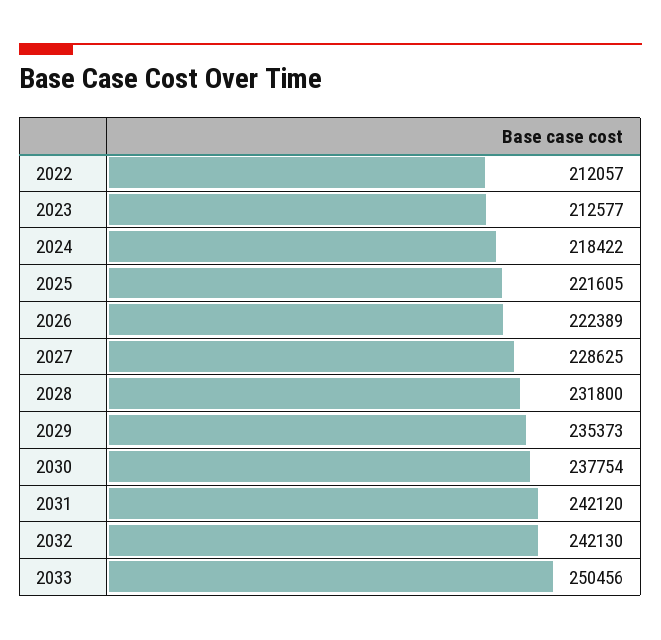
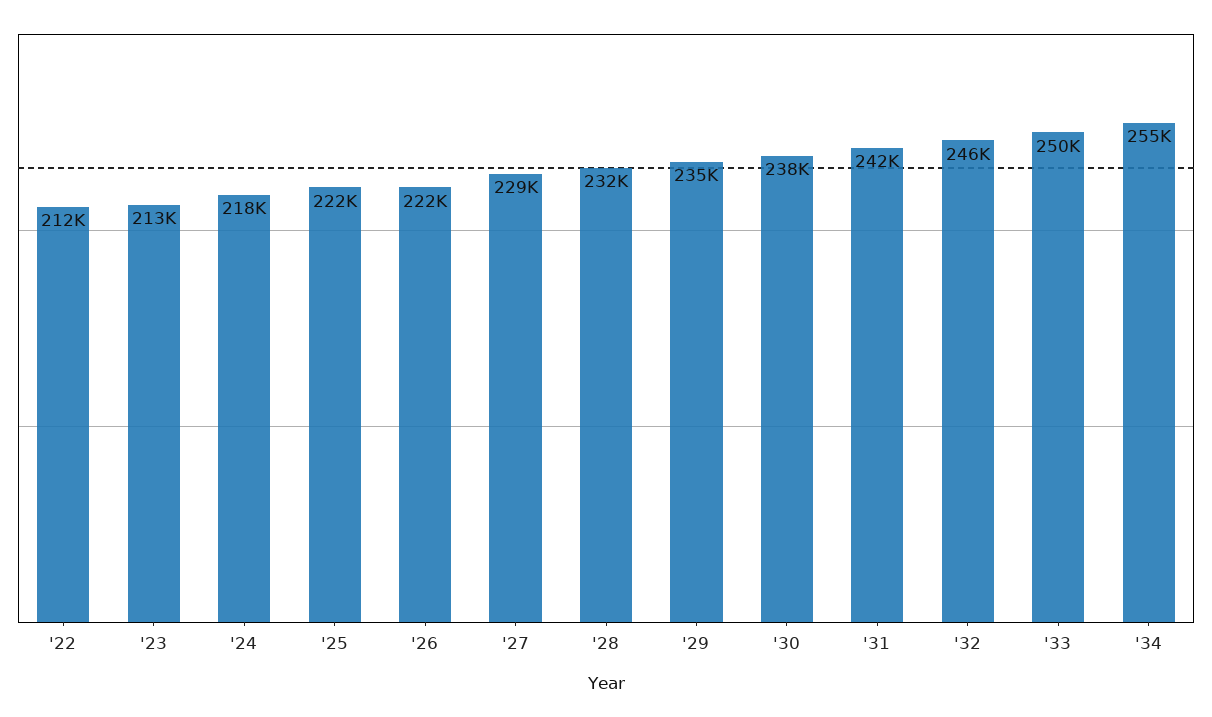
2032: 242130 -> 246000
'34: none -> 255000

